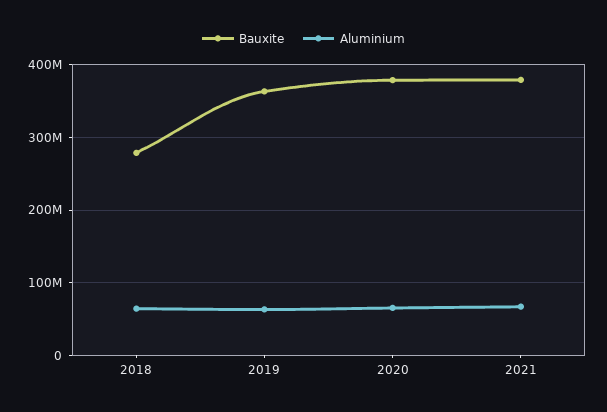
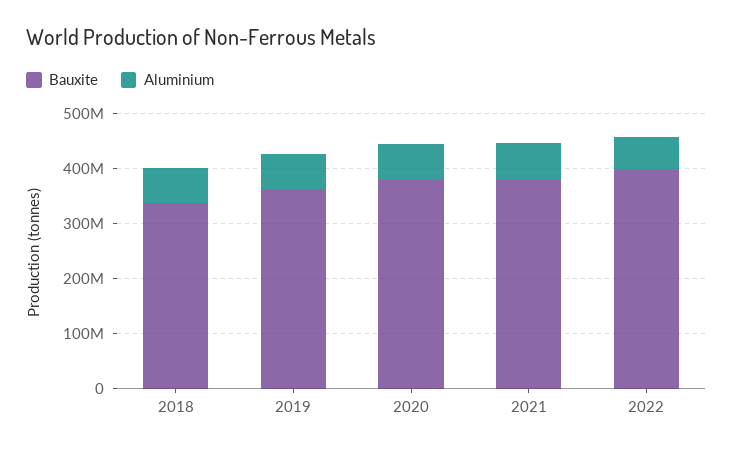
Bauxite, 2018: 280000000 -> 340000000
Bauxite, 2022: none -> 400000000
Aluminium, 2022: none -> 60000000

